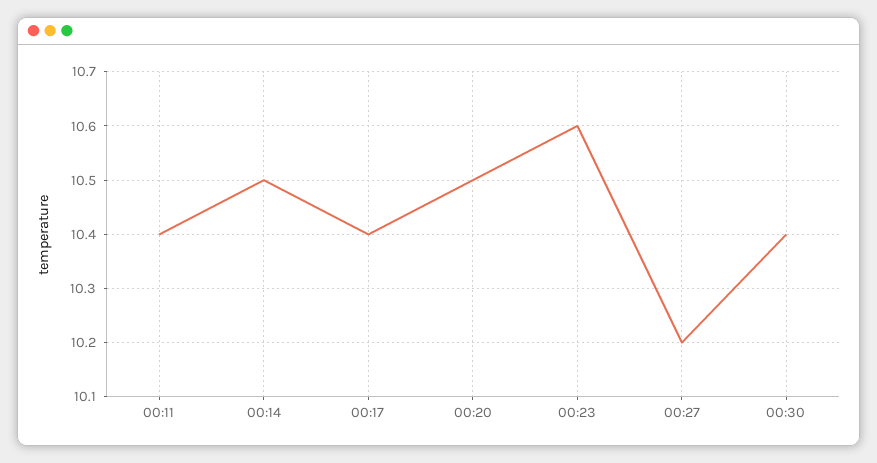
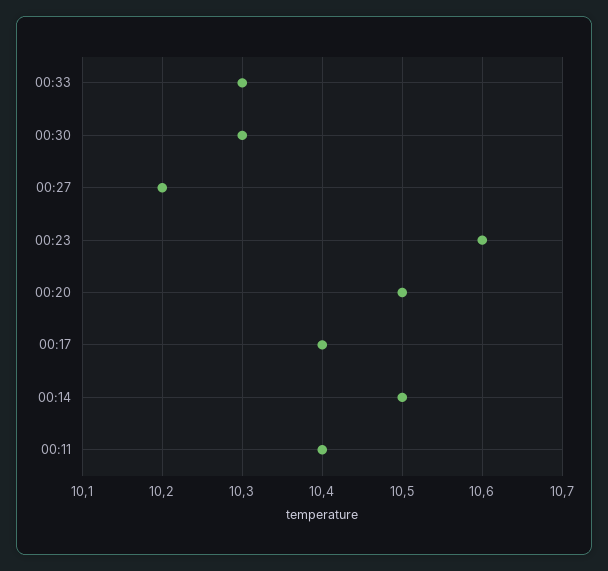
00:30: 10.4 -> 10.3
00:33: none -> 10.3

